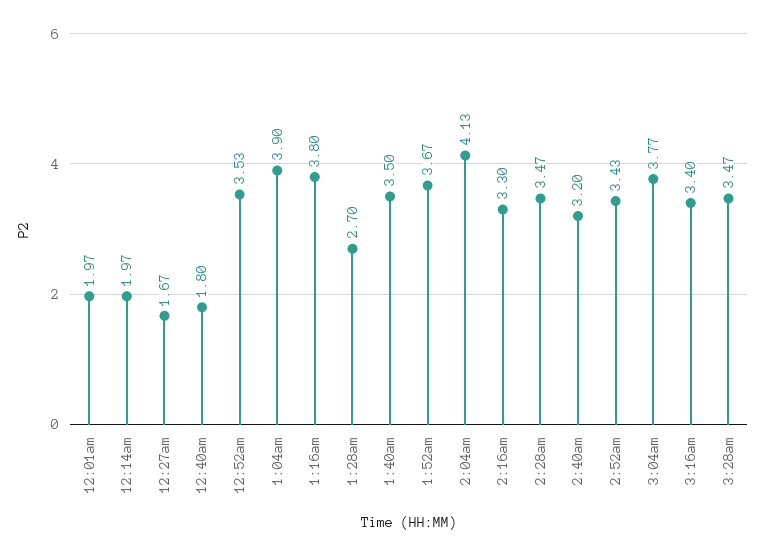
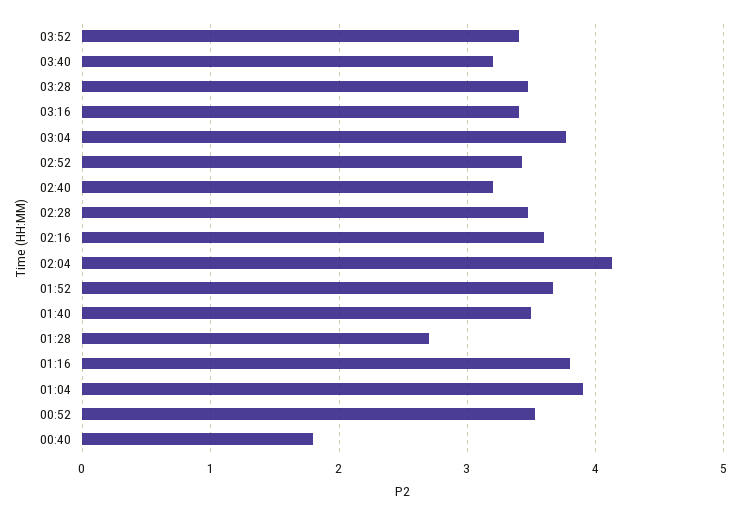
12:01am: 1.97 -> none
12:14am: 1.97 -> none
12:27am: 1.67 -> none
2:16am: 3.3 -> 3.6
03:52: none -> 3.4
03:40: none -> 3.2

